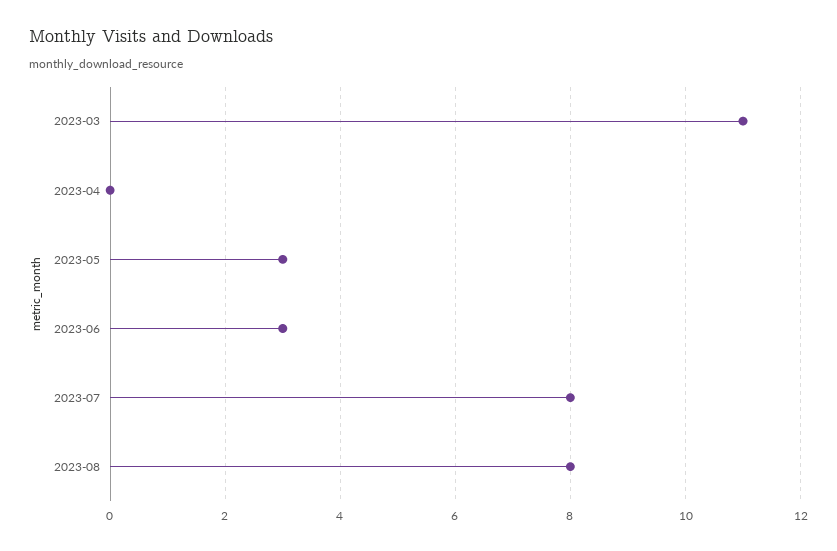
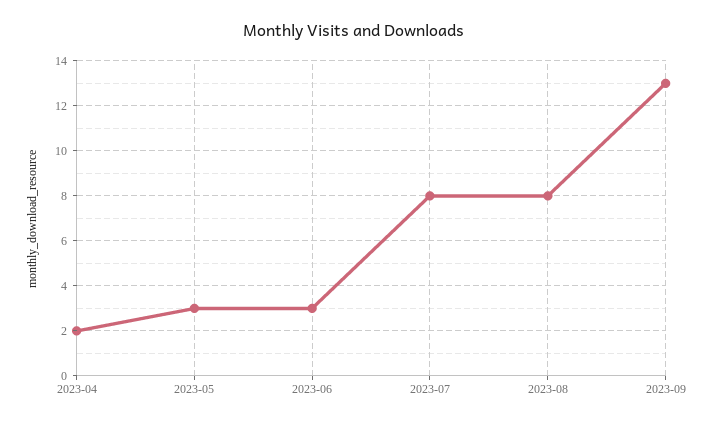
2023-03: 11 -> none
2023-04: 0 -> 2
2023-09: none -> 13

